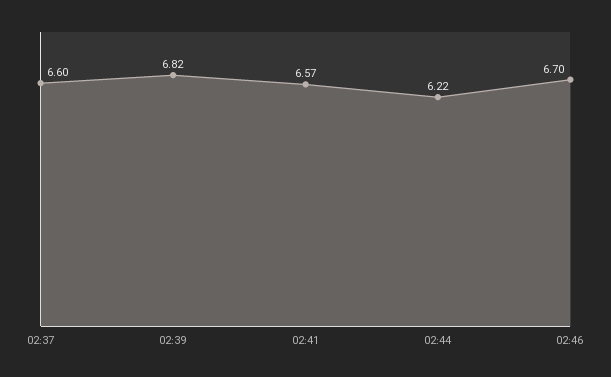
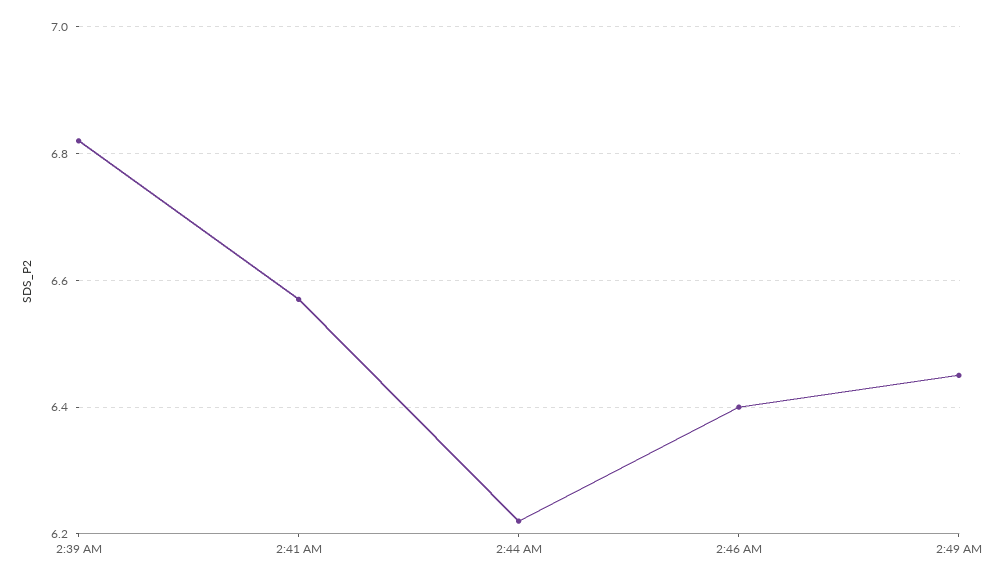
02:37: 6.6 -> none
02:46: 6.7 -> 6.4
2:49 AM: none -> 6.45

